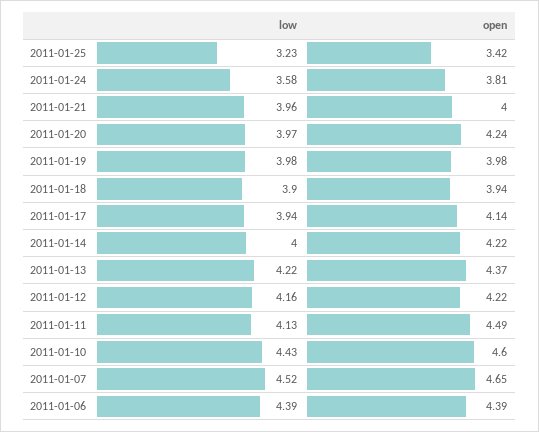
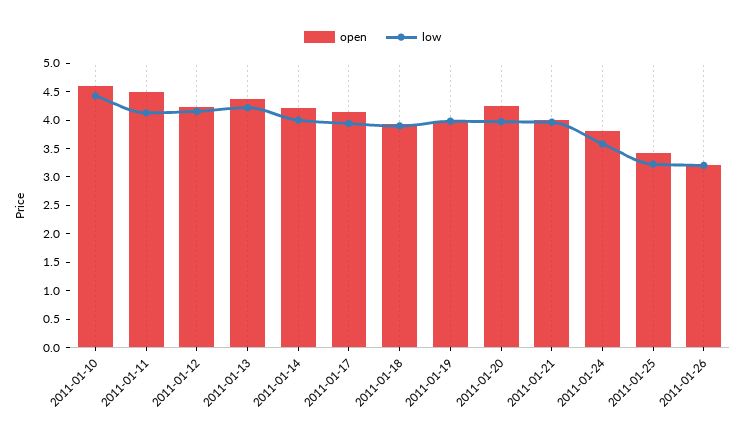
low, 2011-01-07: 4.52 -> none
open, 2011-01-07: 4.65 -> none
low, 2011-01-06: 4.39 -> none
open, 2011-01-06: 4.39 -> none
open, 2011-01-26: none -> 3.25
low, 2011-01-26: none -> 3.25

